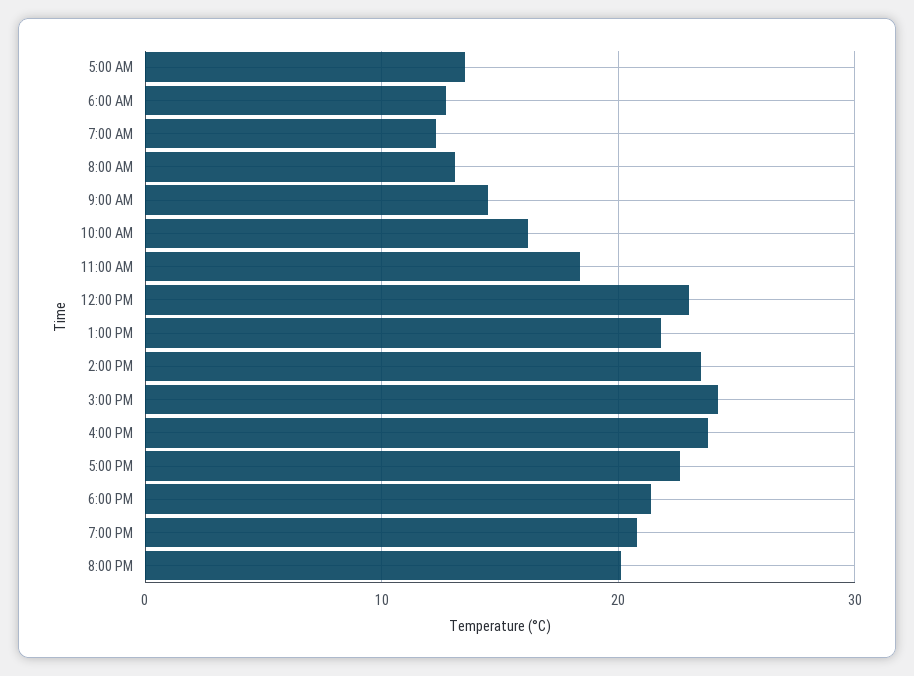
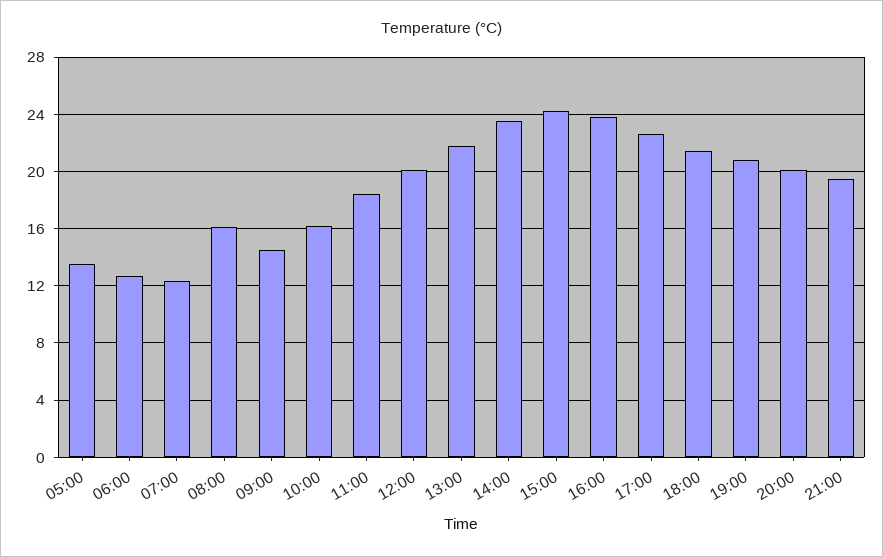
8:00 AM: 13 -> 16
12:00 PM: 23 -> 20
21:00: none -> 19.5

